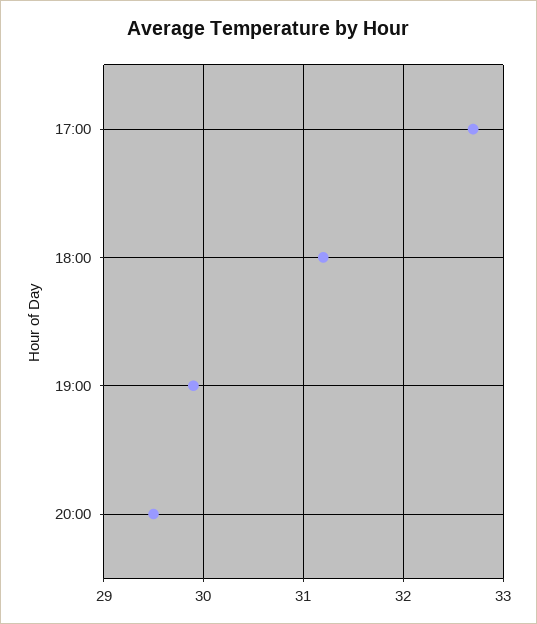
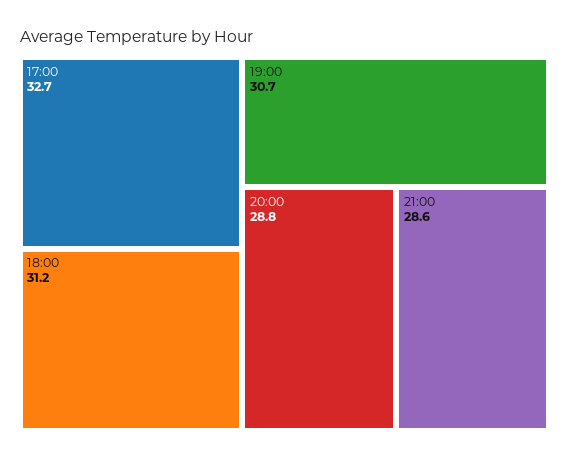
19:00: 29.9 -> 30.7
20:00: 29.5 -> 28.8
21:00: none -> 28.6

